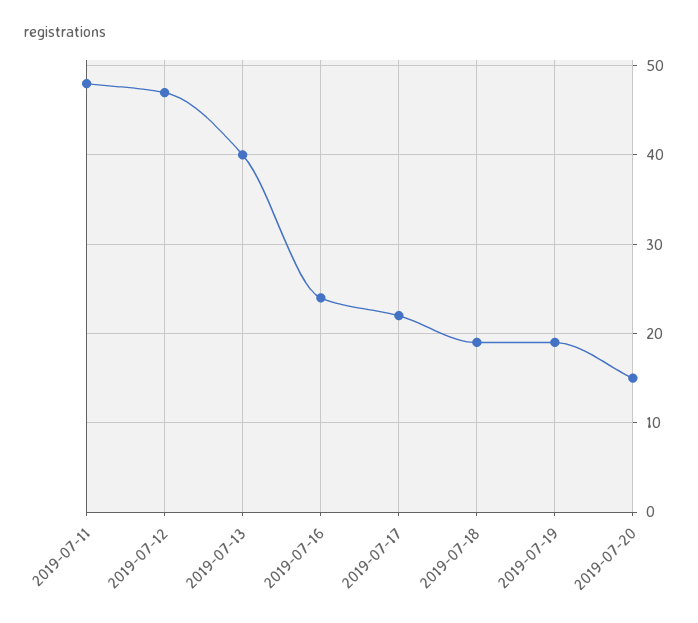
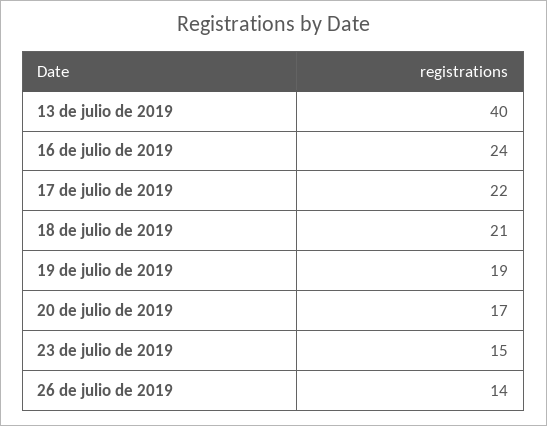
2019-07-11: 48 -> none
2019-07-12: 47 -> none
2019-07-18: 19 -> 21
2019-07-20: 15 -> 17
23 de julio de 2019: none -> 15
26 de julio de 2019: none -> 14

